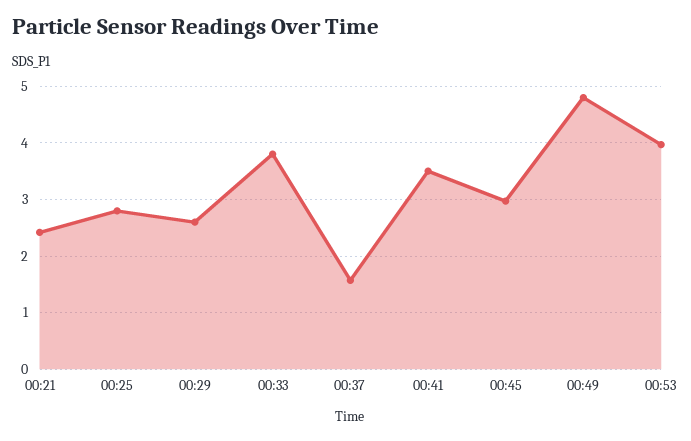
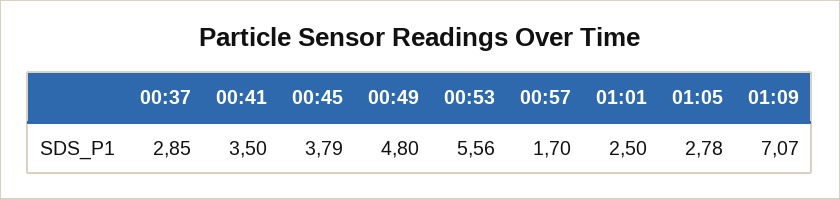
00:21: 2.4 -> none
00:25: 2.8 -> none
00:29: 2.6 -> none
00:33: 3.8 -> none
00:37: 1.6 -> 2.85
00:45: 3 -> 3.79
00:53: 4 -> 5.56
00:57: none -> 1.7
01:01: none -> 2.5
01:05: none -> 2.78
01:09: none -> 7.07

